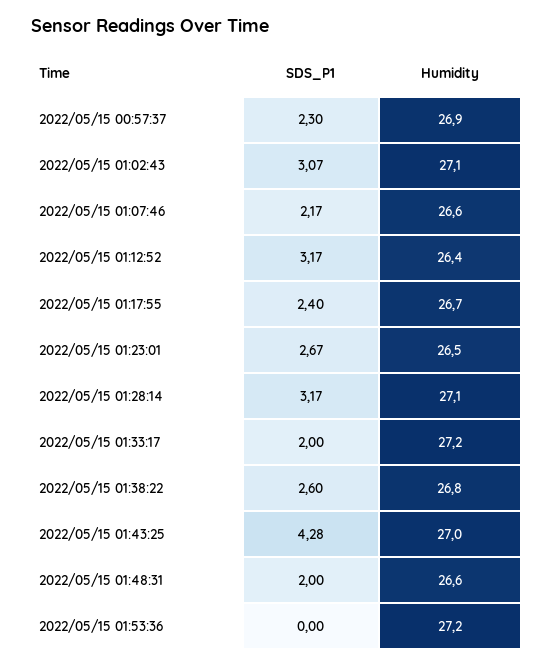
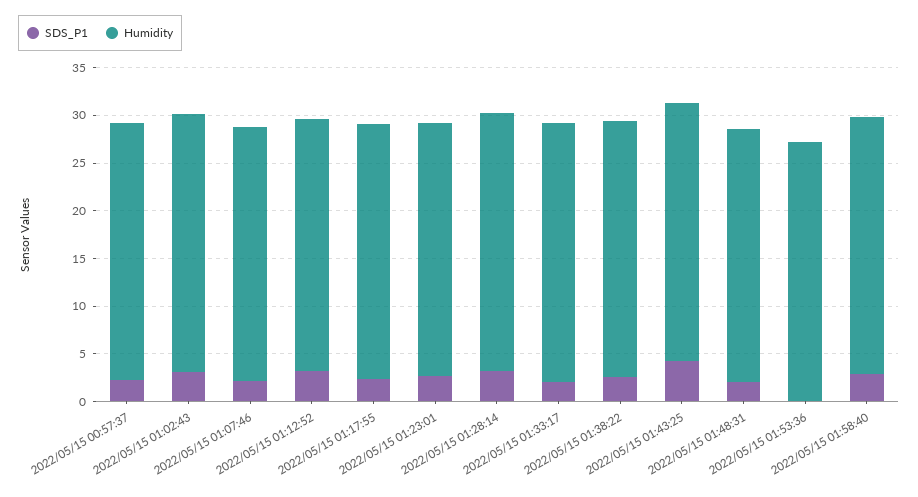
SDS_P1, 2022/05/15 01:58:40: none -> 3
Humidity, 2022/05/15 01:58:40: none -> 27

